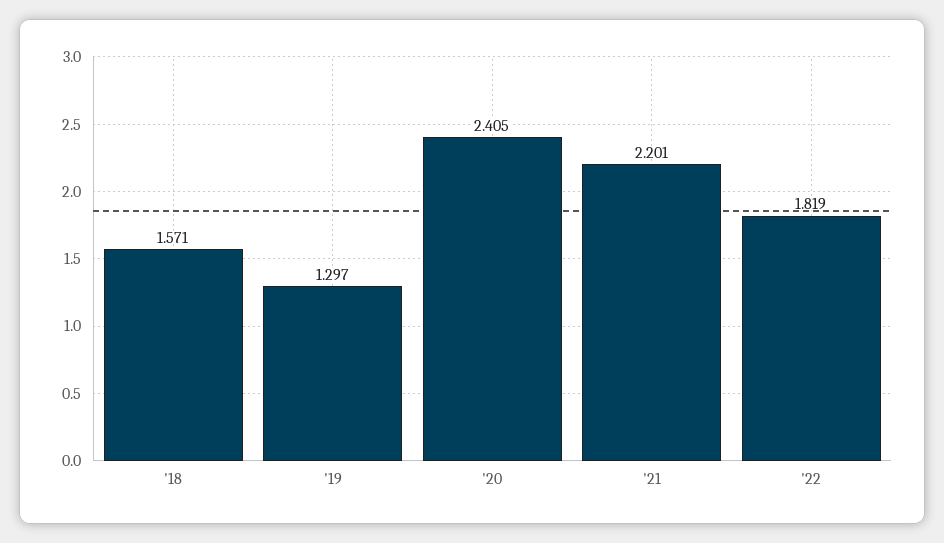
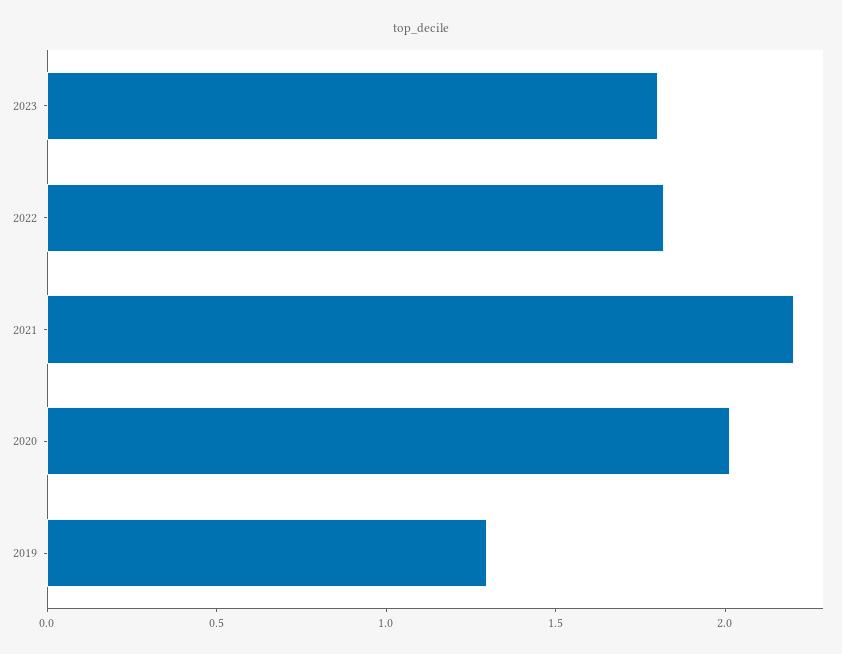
'18: 1.571 -> none
'20: 2.405 -> 2
2023: none -> 1.8

